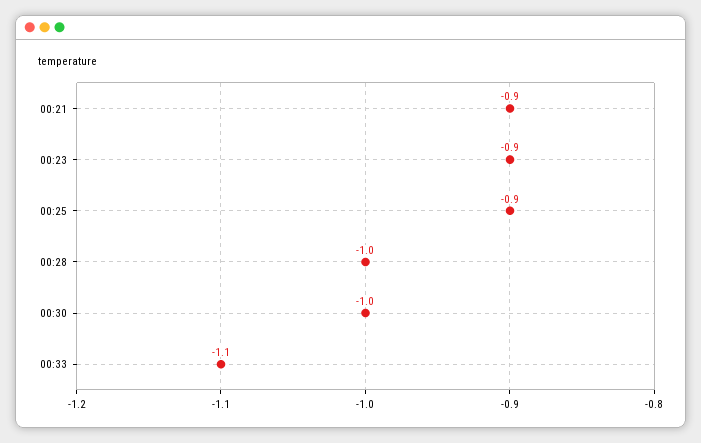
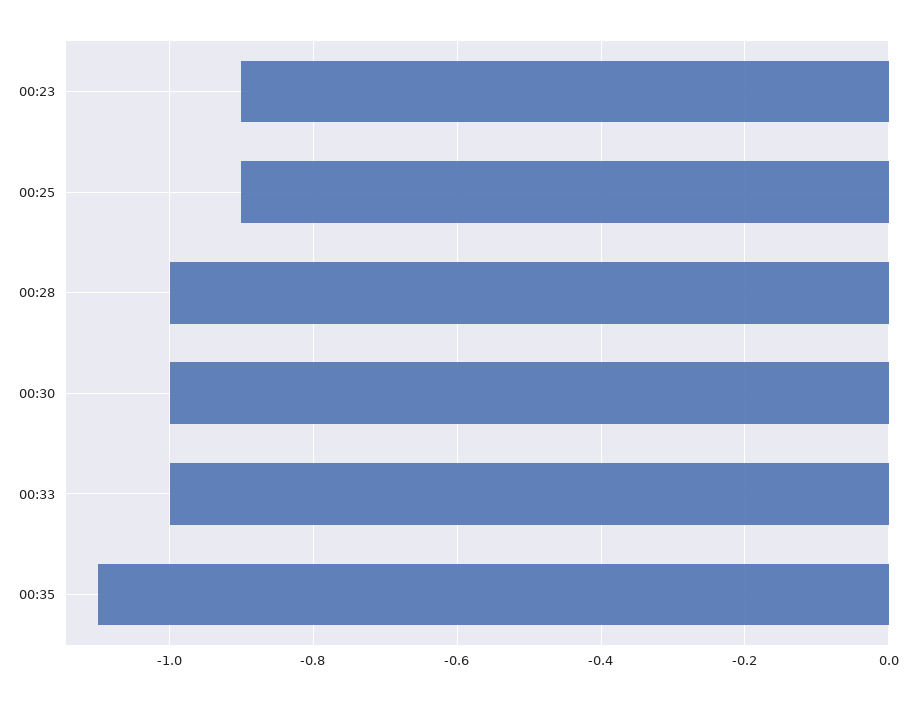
00:21: -0.9 -> none
00:33: -1.1 -> -1
00:35: none -> -1.1

